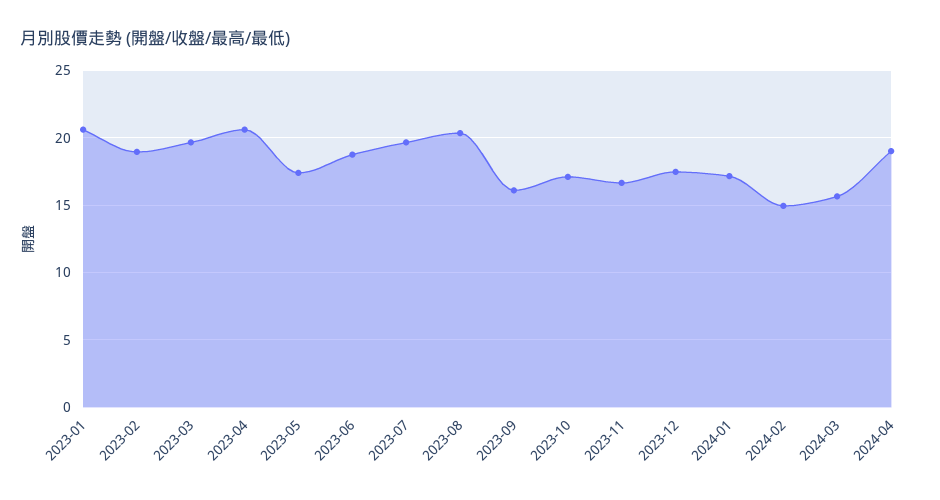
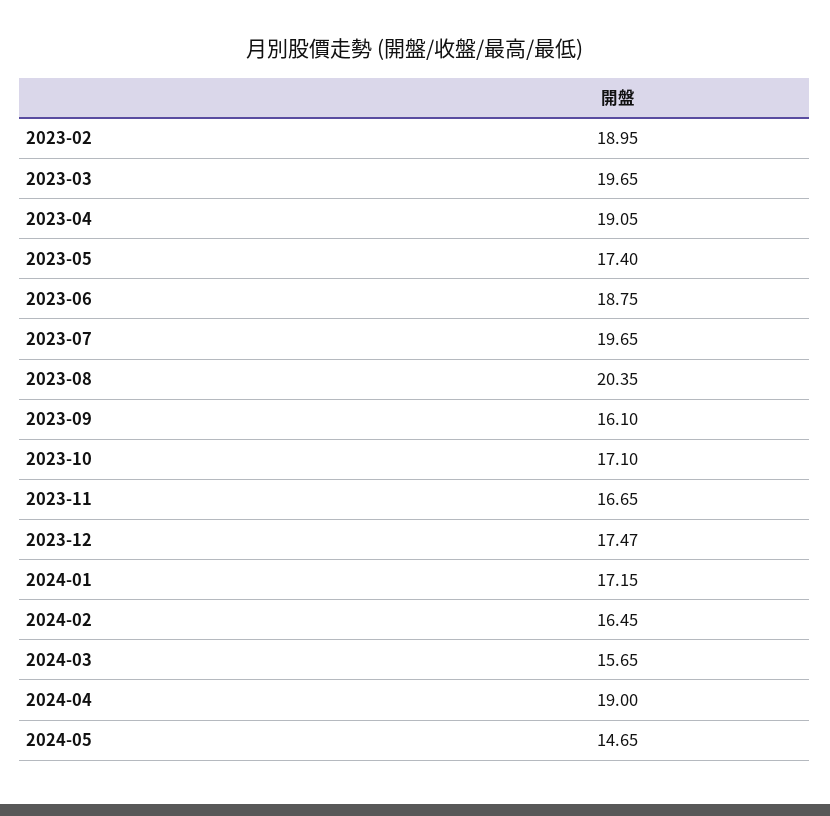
2023-01: 20.5 -> none
2023-04: 20.5 -> 19.05
2024-02: 15 -> 16.45
2024-05: none -> 14.65

